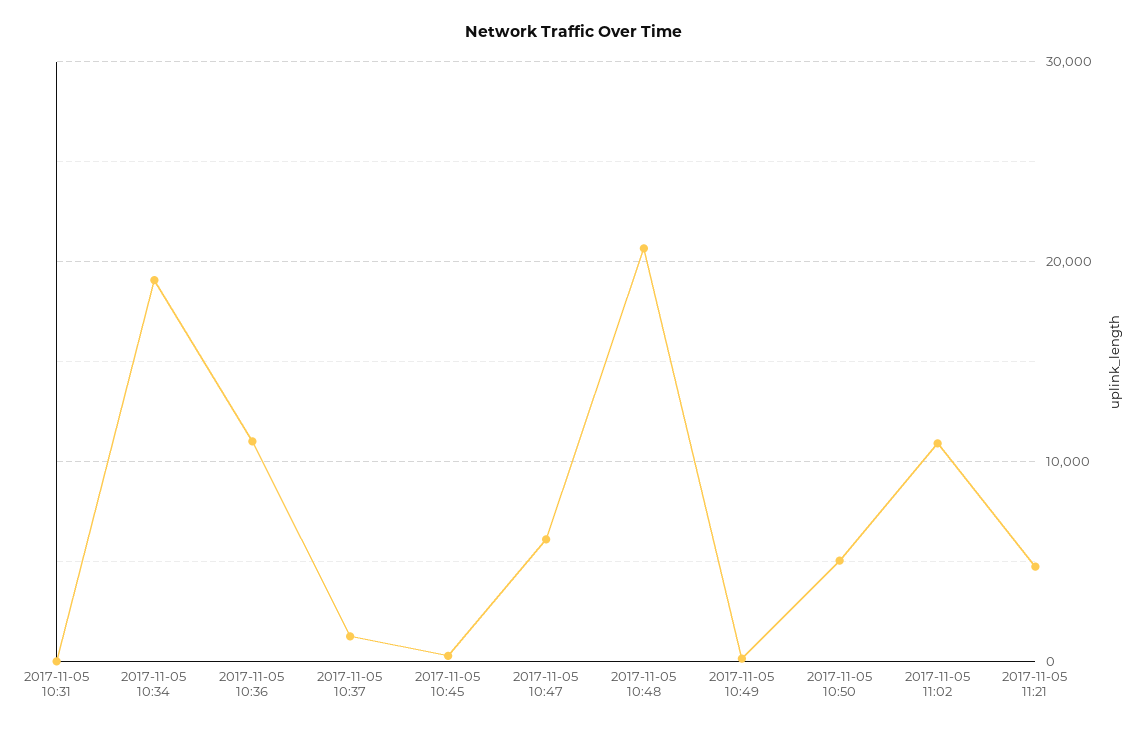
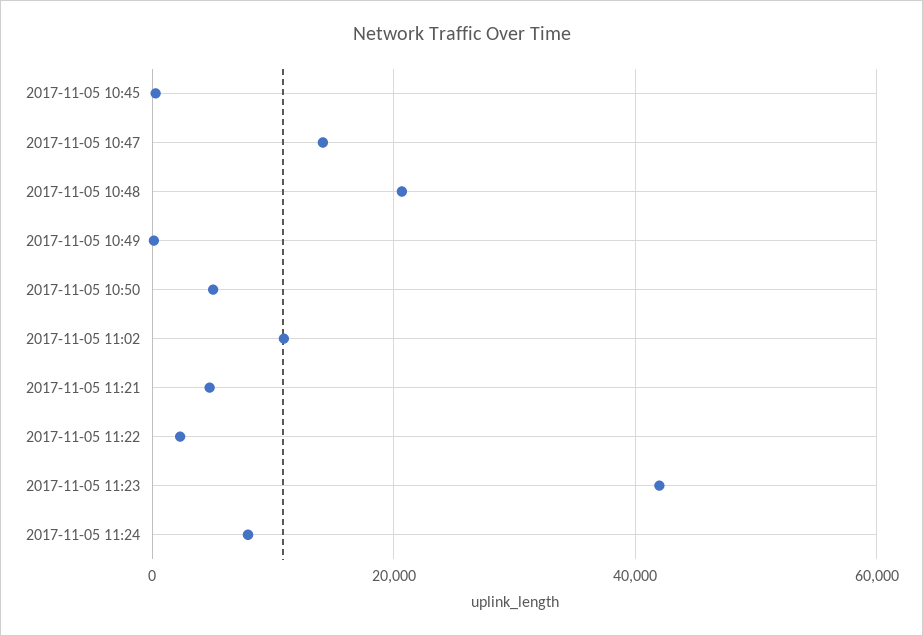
2017-11-05 10:31: 0 -> none
2017-11-05 10:34: 19000 -> none
2017-11-05 10:36: 11000 -> none
2017-11-05 10:37: 1000 -> none
2017-11-05 10:47: 6000 -> 14000
2017-11-05 11:22: none -> 2000
2017-11-05 11:23: none -> 42000
2017-11-05 11:24: none -> 8000

